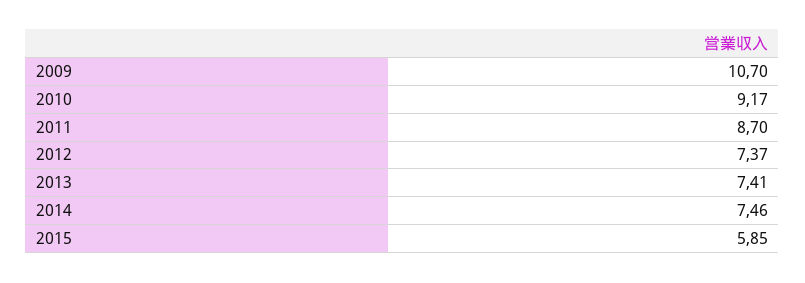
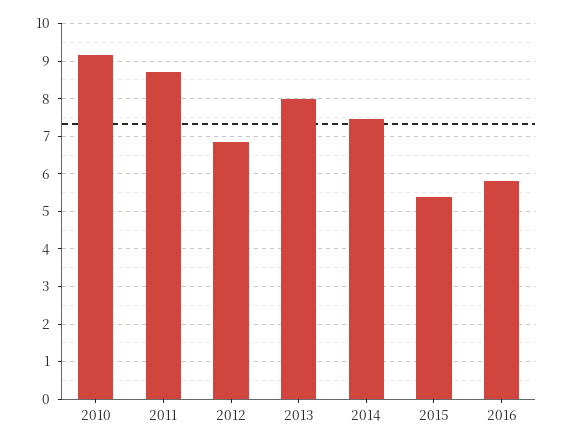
2009: 10.7 -> none
2012: 7.37 -> 6.8
2013: 7.41 -> 8
2015: 5.85 -> 5.4
2016: none -> 5.8

